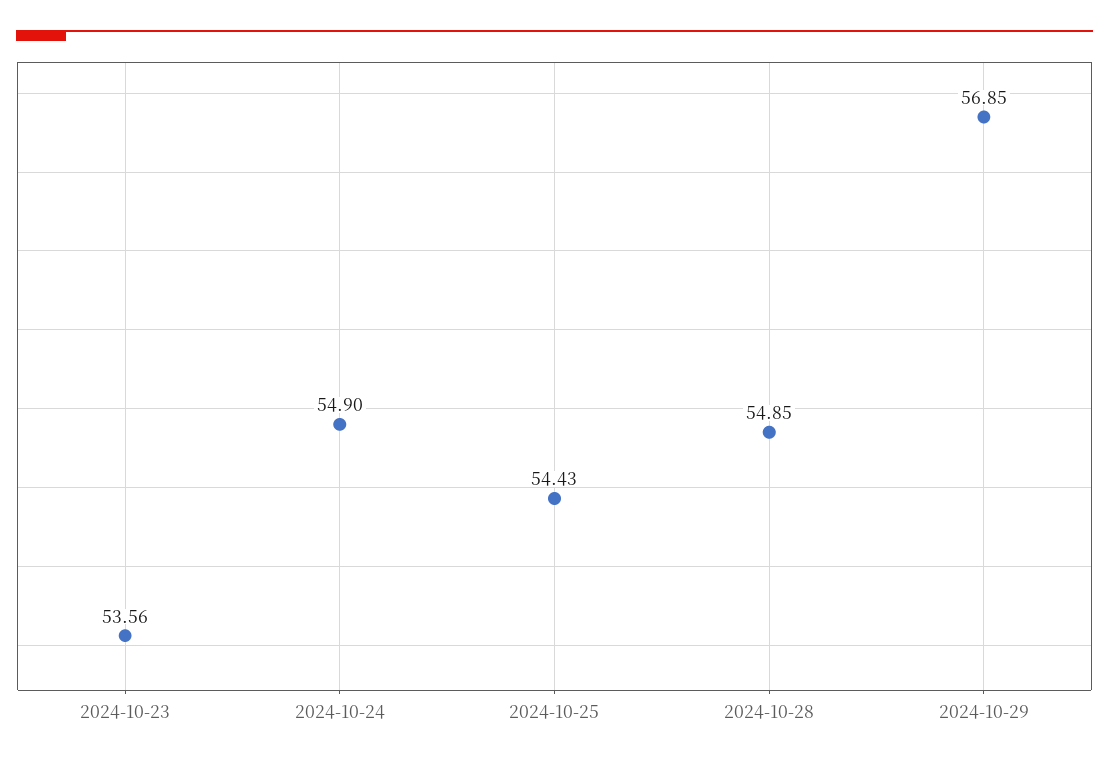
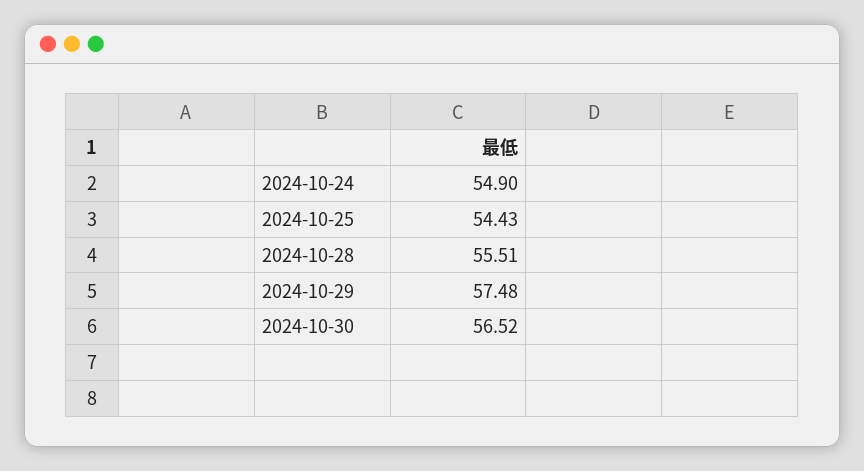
2024-10-23: 53.56 -> none
2024-10-28: 54.85 -> 55.51
2024-10-29: 56.85 -> 57.48
2024-10-30: none -> 56.52

